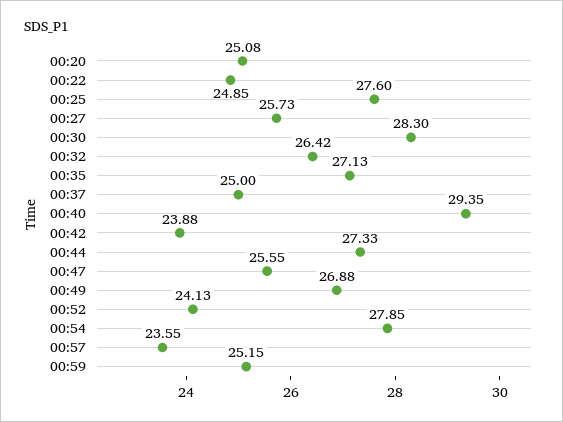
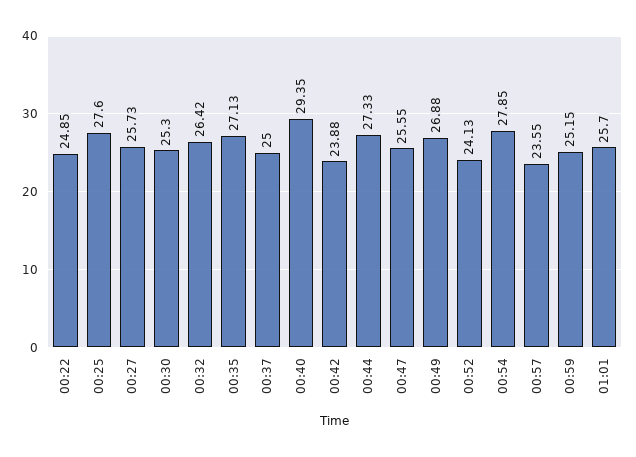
00:20: 25.08 -> none
00:30: 28.3 -> 25.3
01:01: none -> 25.7

